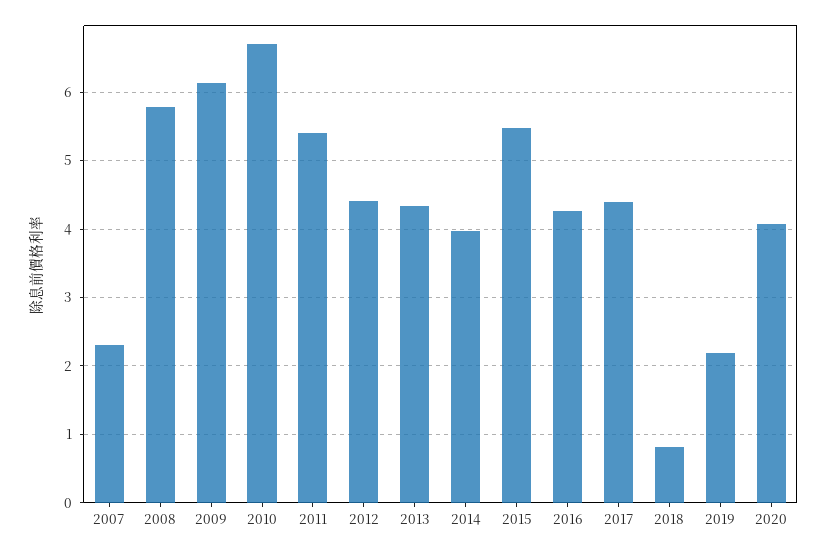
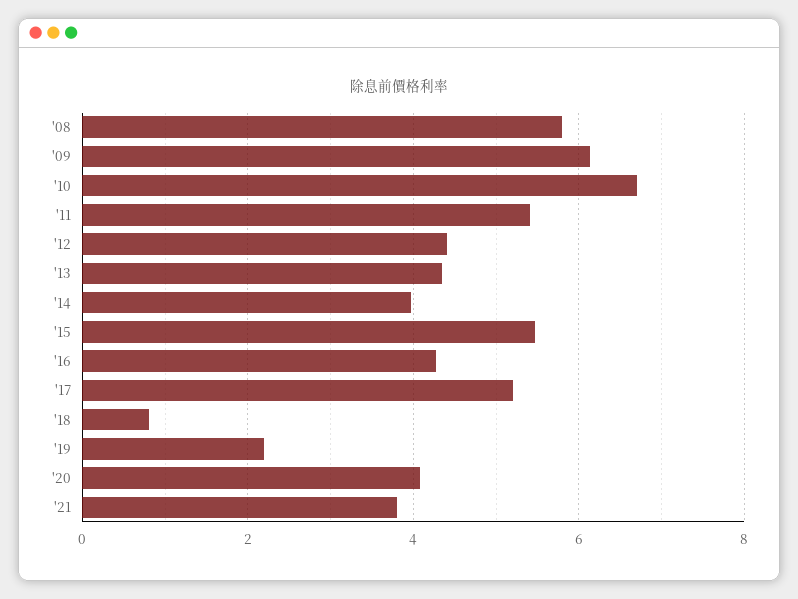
2007: 2.3 -> none
2017: 4.4 -> 5.2
'21: none -> 3.8

